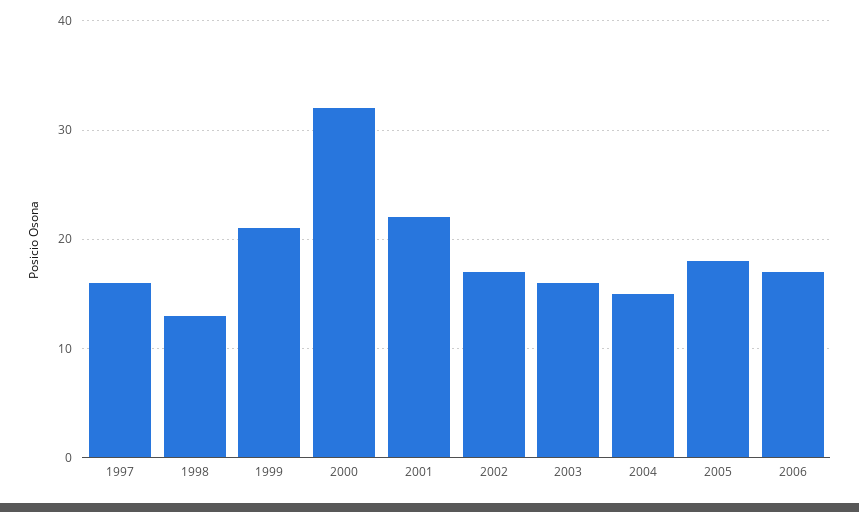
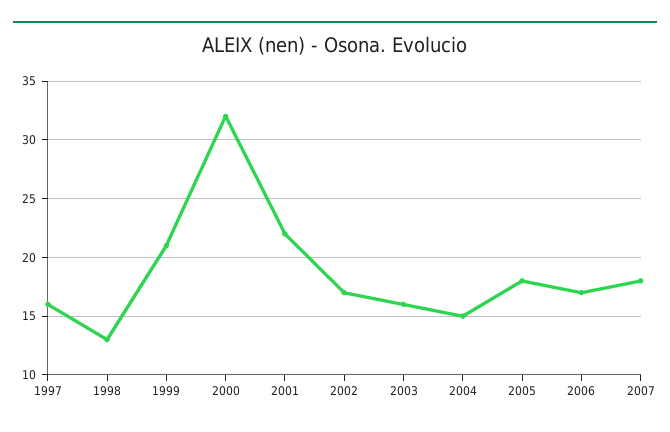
2007: none -> 18

